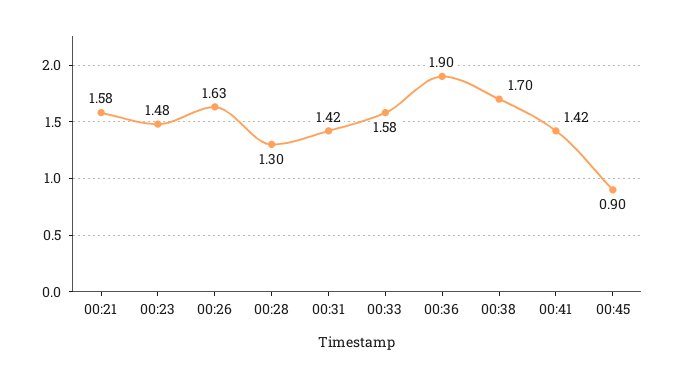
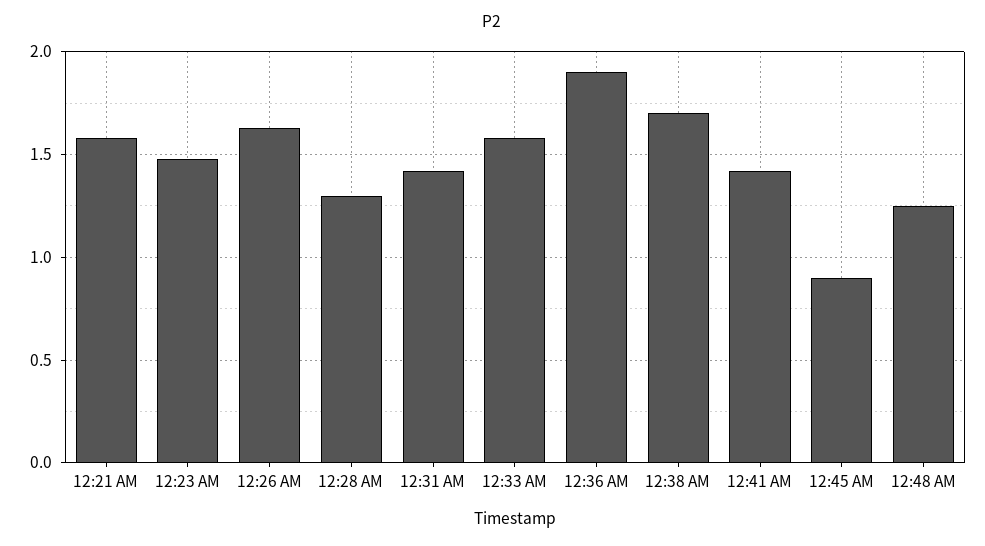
12:48 AM: none -> 1.25

